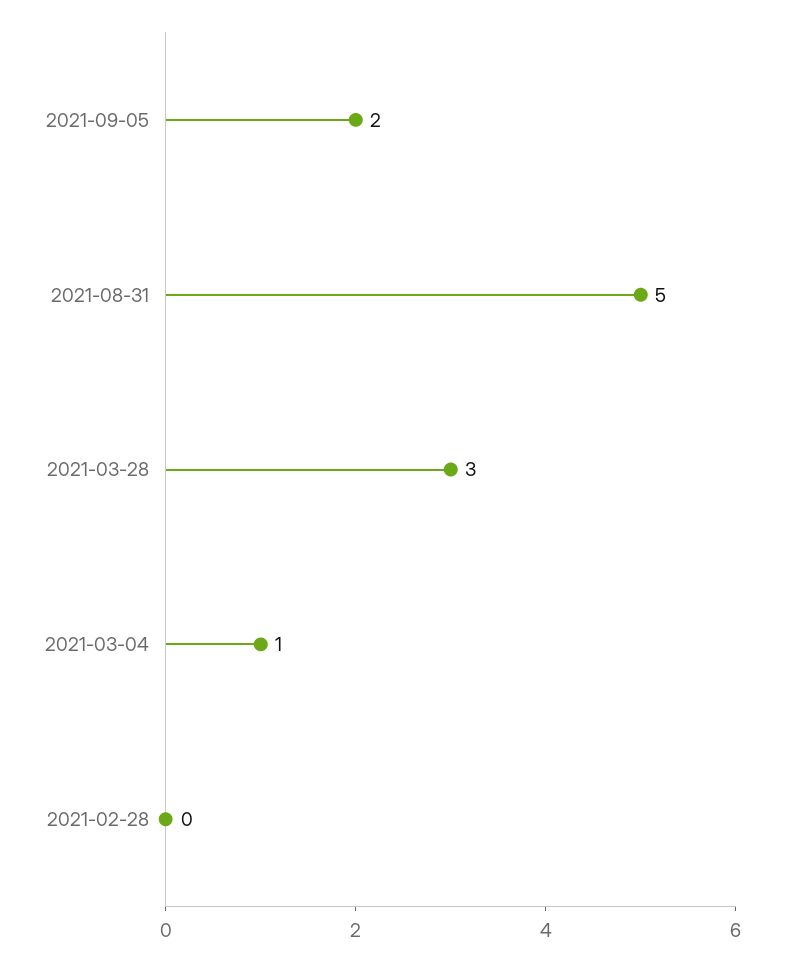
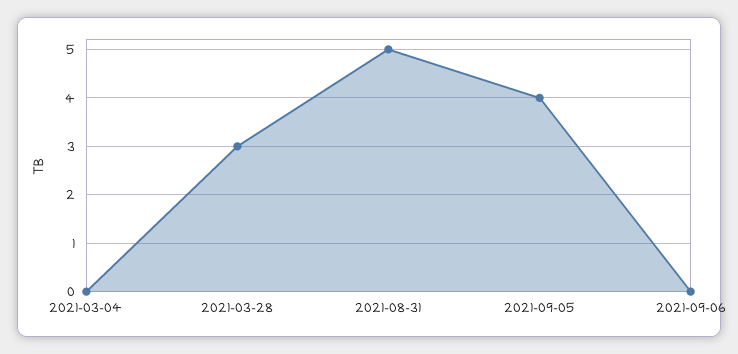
2021-09-05: 2 -> 4
2021-03-04: 1 -> 0
2021-02-28: 0 -> none
2021-09-06: none -> 0

